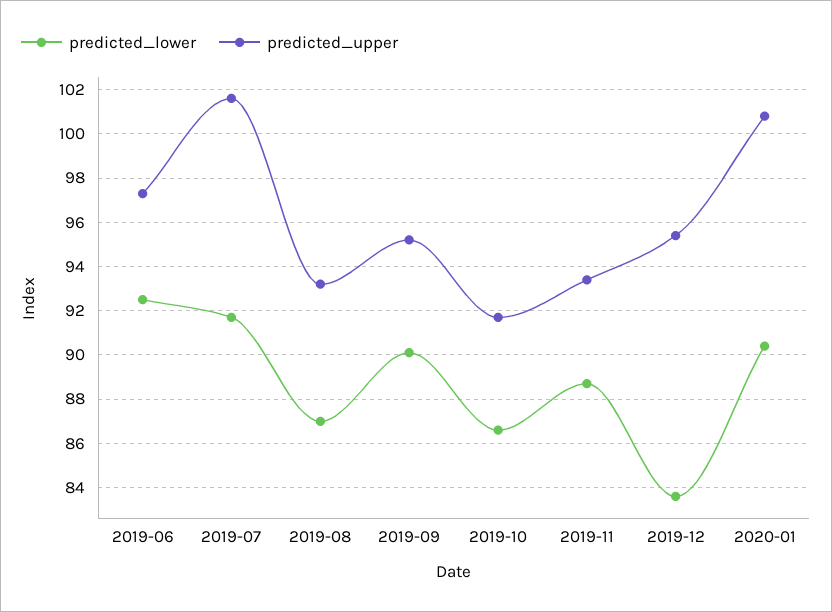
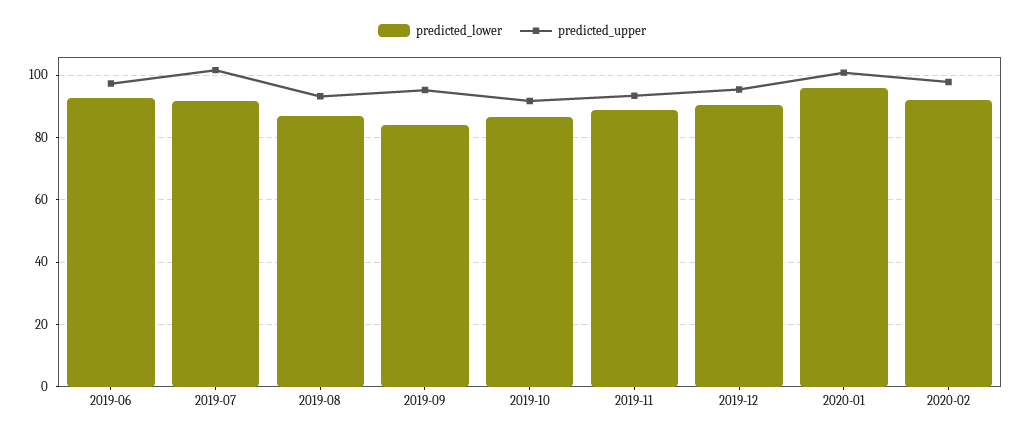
predicted_lower, 2019-09: 90 -> 84
predicted_lower, 2019-12: 83.5 -> 90
predicted_lower, 2020-01: 90.5 -> 96
predicted_lower, 2020-02: none -> 92
predicted_upper, 2020-02: none -> 98

